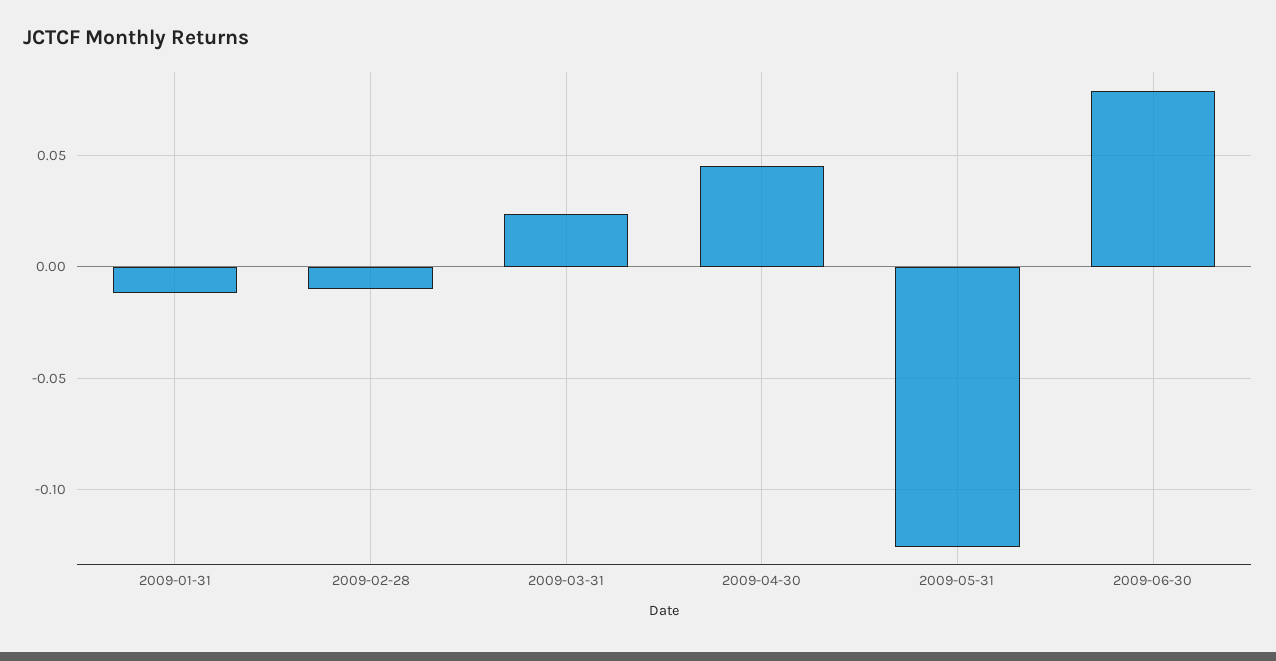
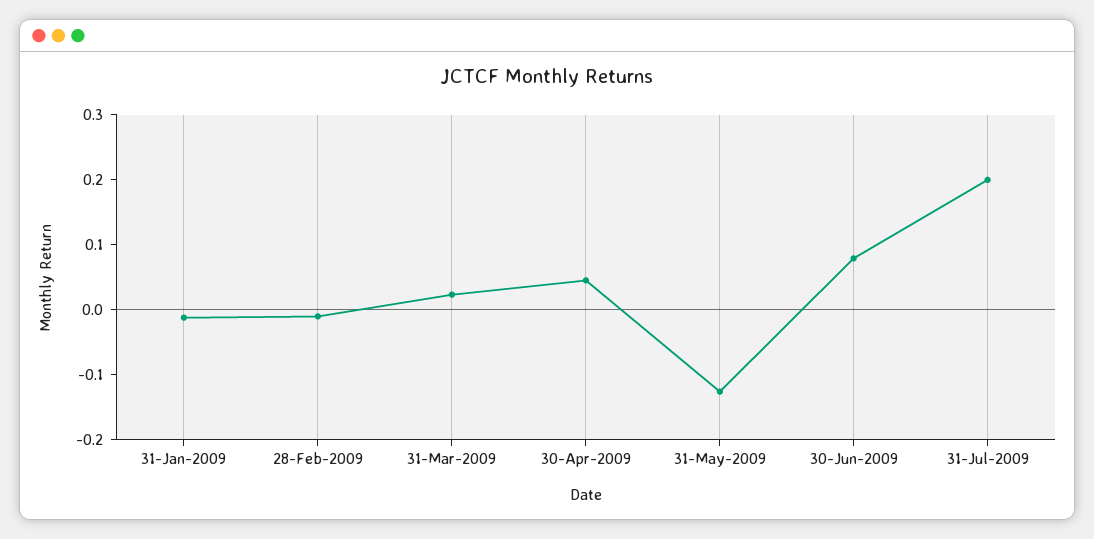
31-Jul-2009: none -> 0.2

